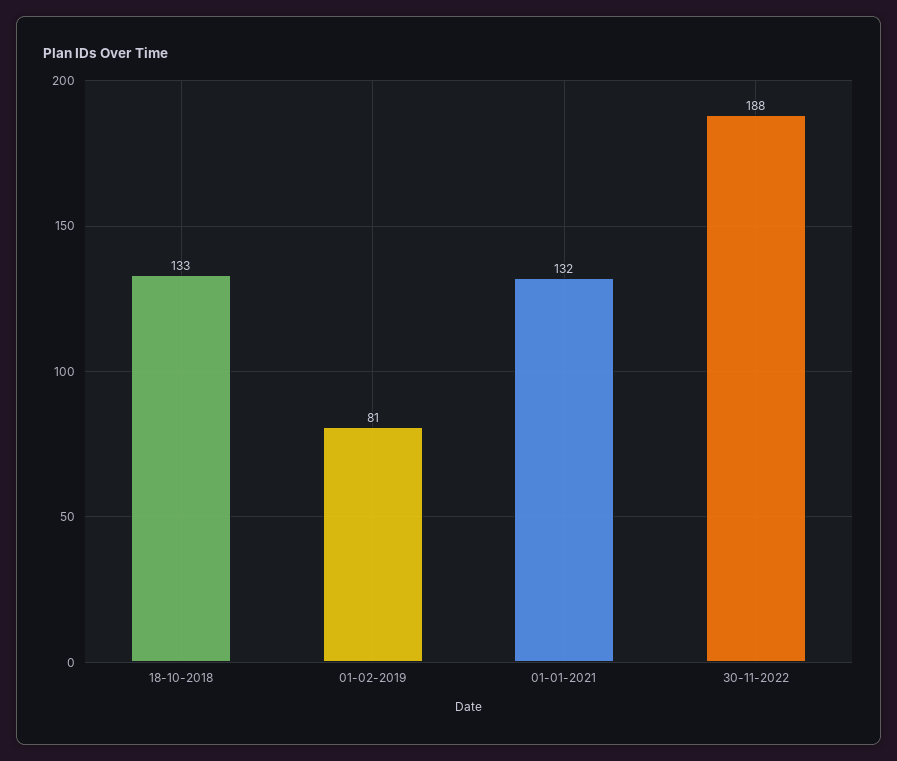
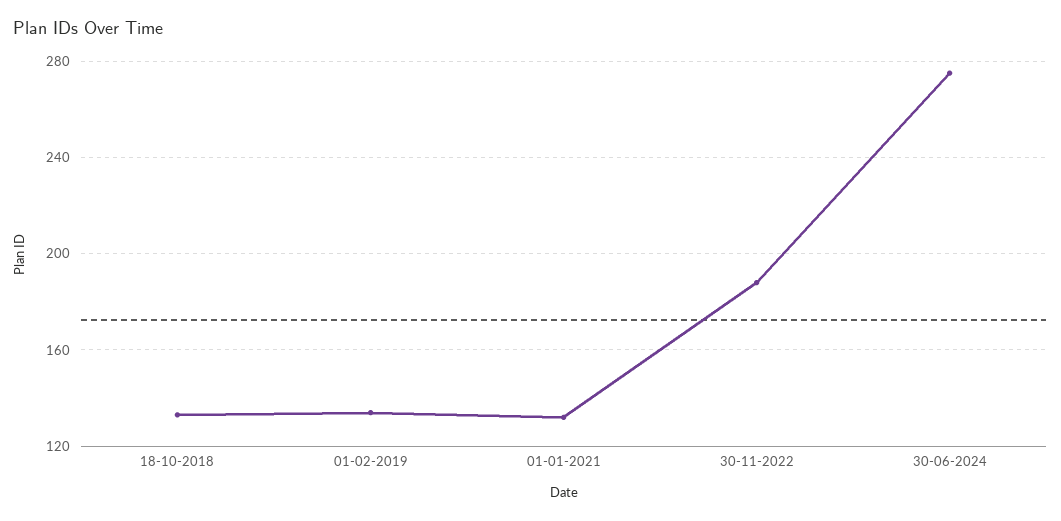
01-02-2019: 81 -> 135
30-06-2024: none -> 275

